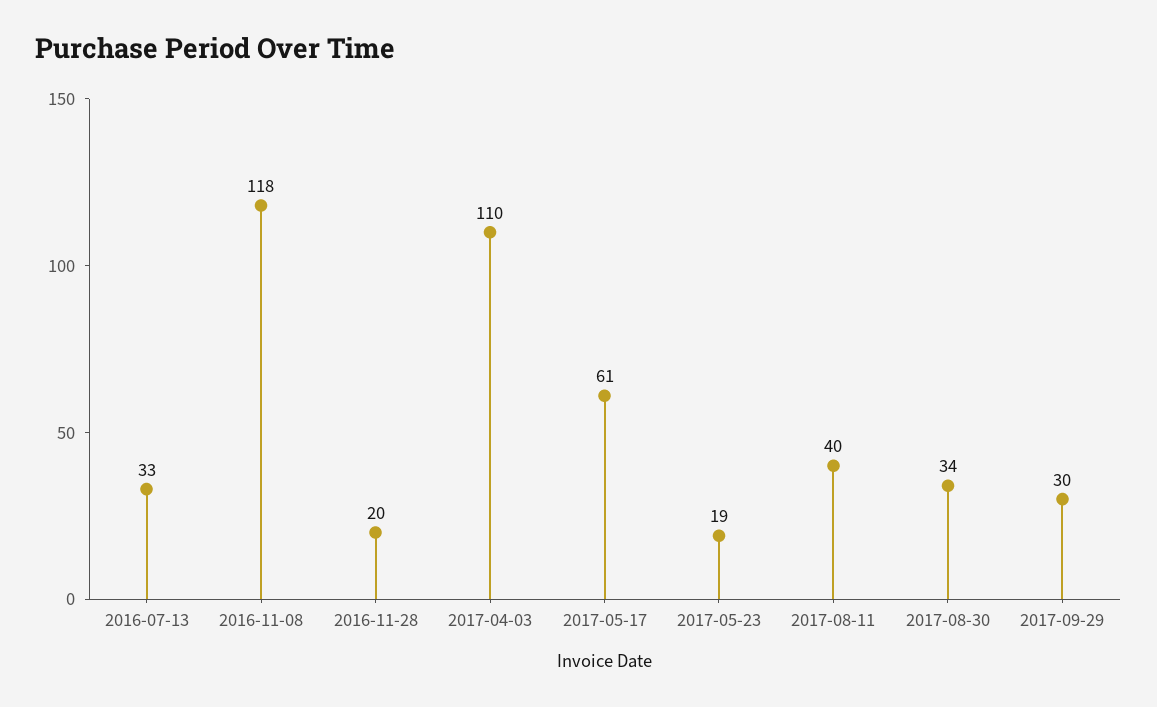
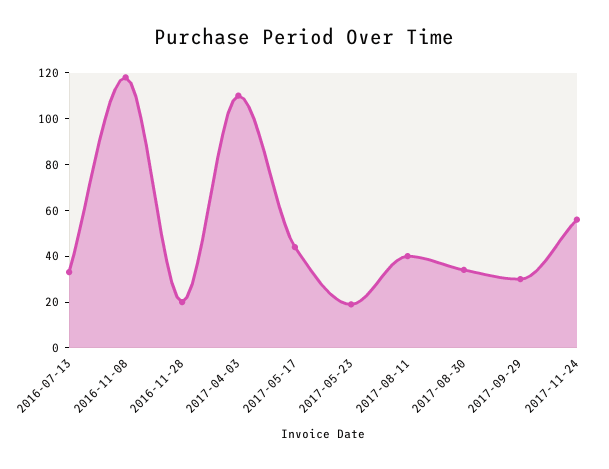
2017-05-17: 61 -> 45
2017-11-24: none -> 55

